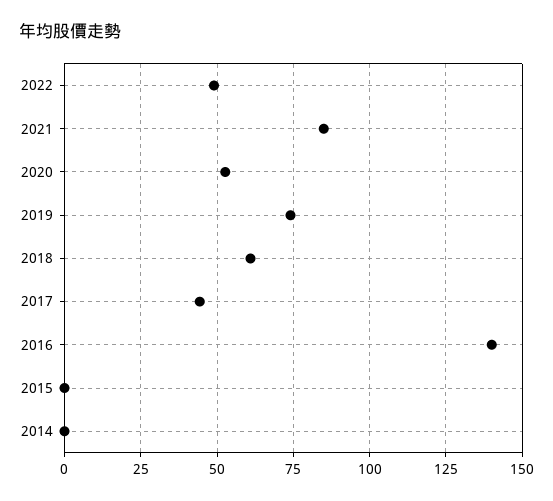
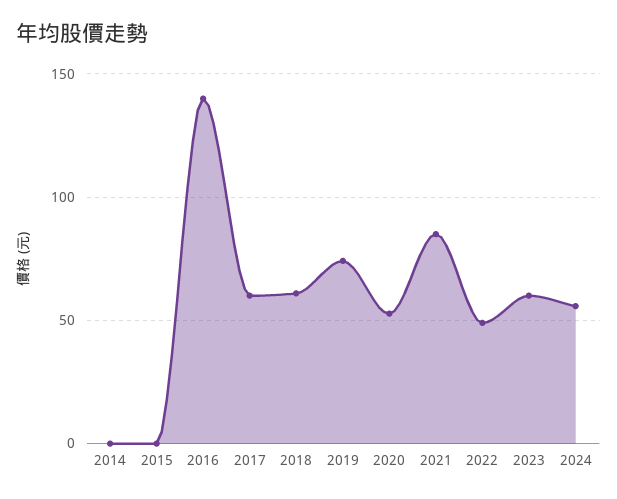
2017: 45 -> 60
2023: none -> 60
2024: none -> 55

